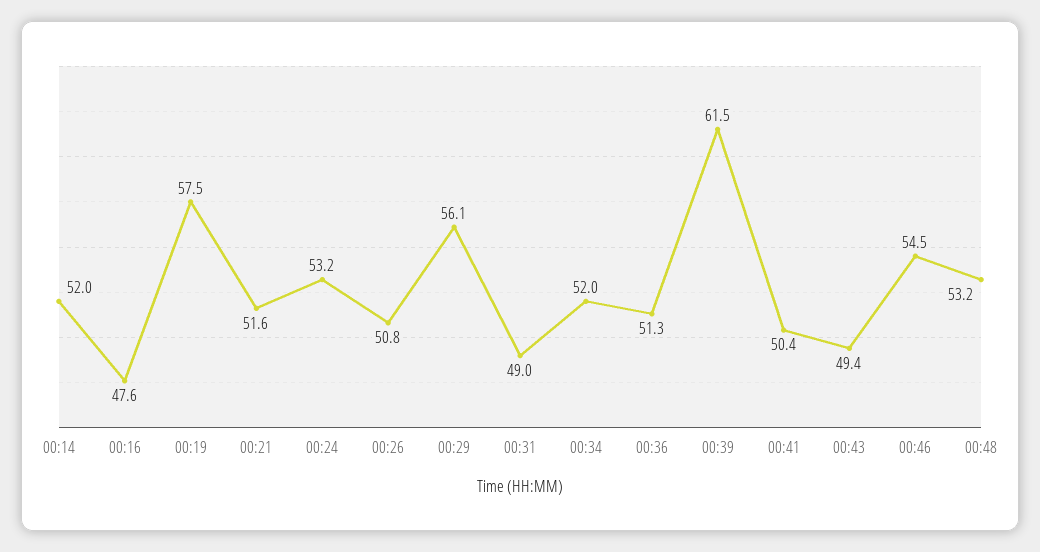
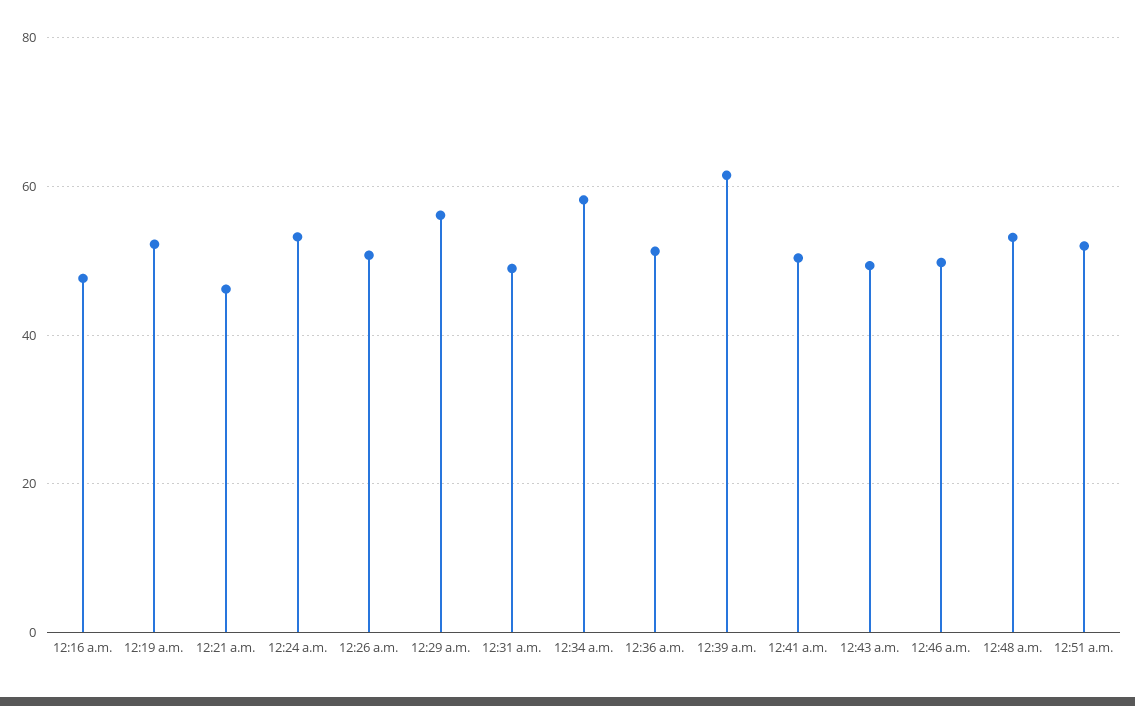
00:14: 52 -> none
00:19: 57.5 -> 52
00:21: 51.6 -> 46
00:34: 52 -> 58
00:46: 54.5 -> 50
12:51 a.m.: none -> 52

